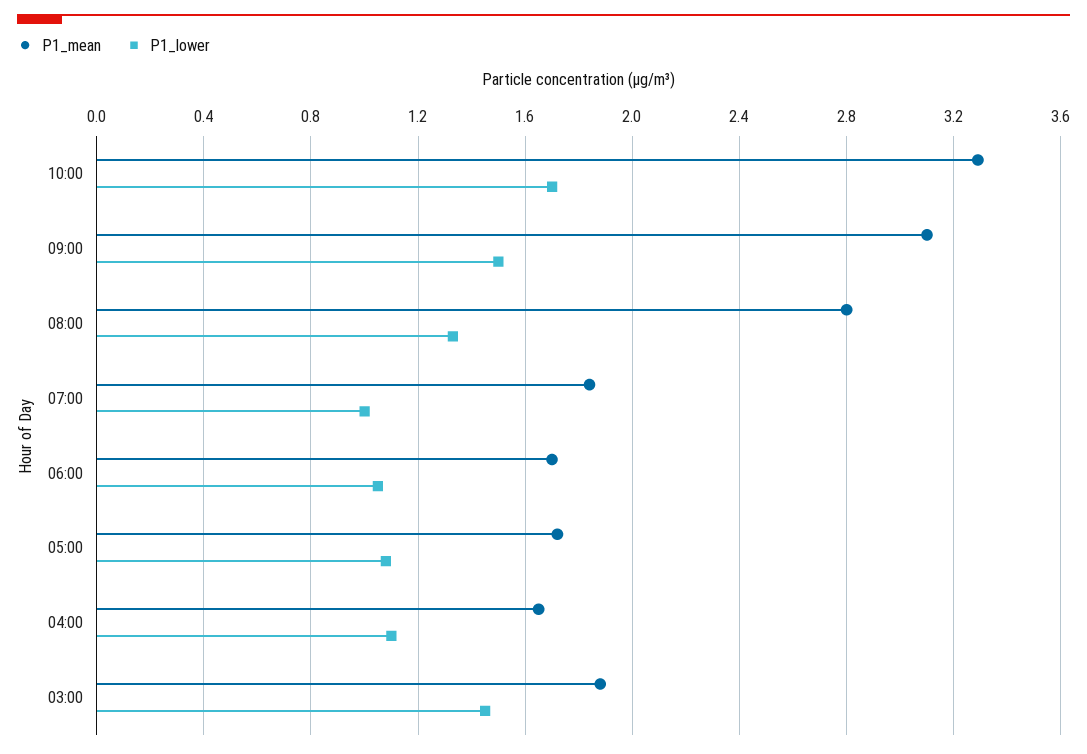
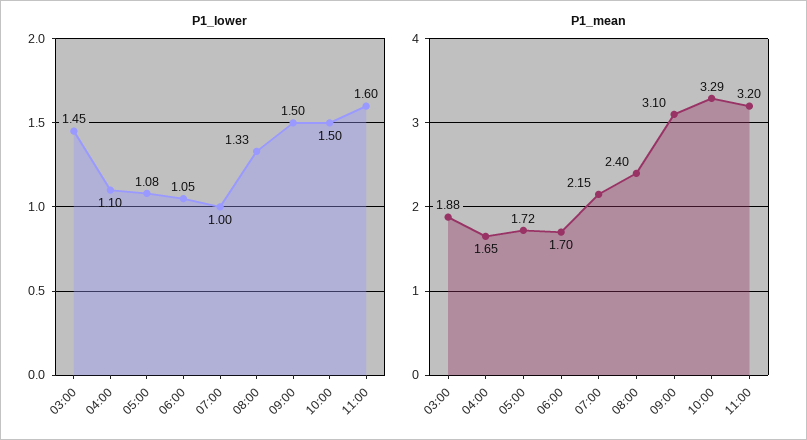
P1_lower, 10:00: 1.7 -> 1.5
P1_mean, 08:00: 2.8 -> 2.4
P1_mean, 07:00: 1.85 -> 2.15
P1_lower, 11:00: none -> 1.6
P1_mean, 11:00: none -> 3.2

